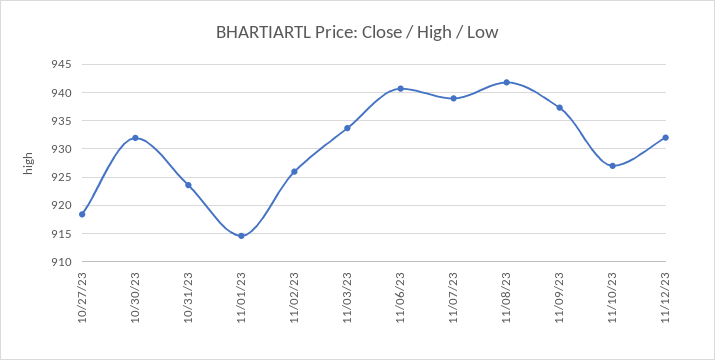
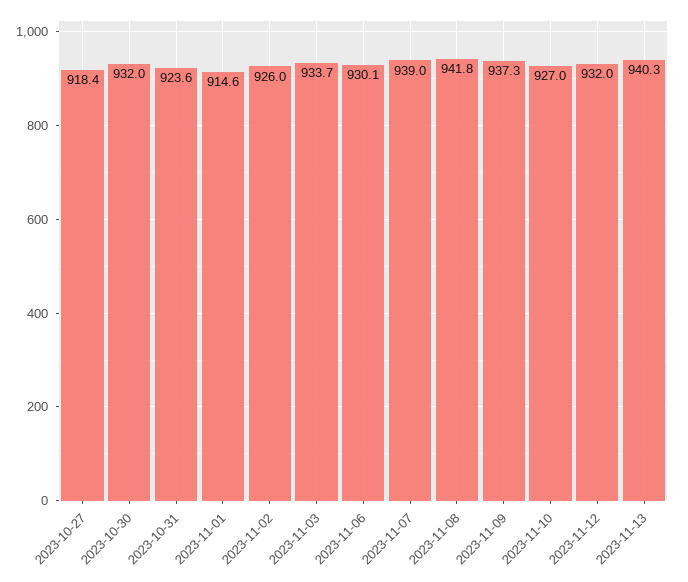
11/06/23: 940 -> 930.1
2023-11-13: none -> 940.3

